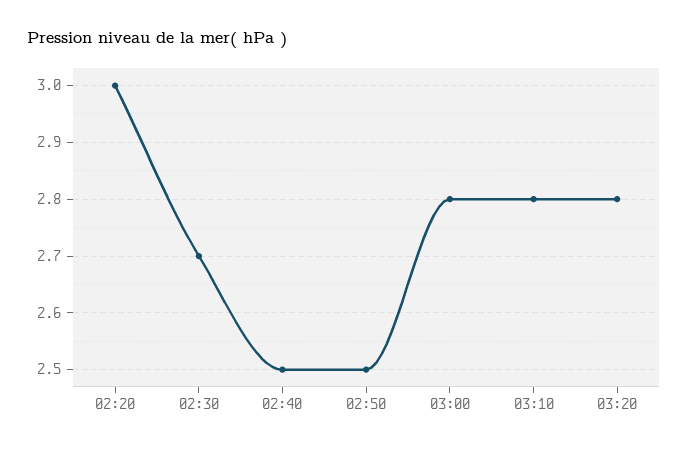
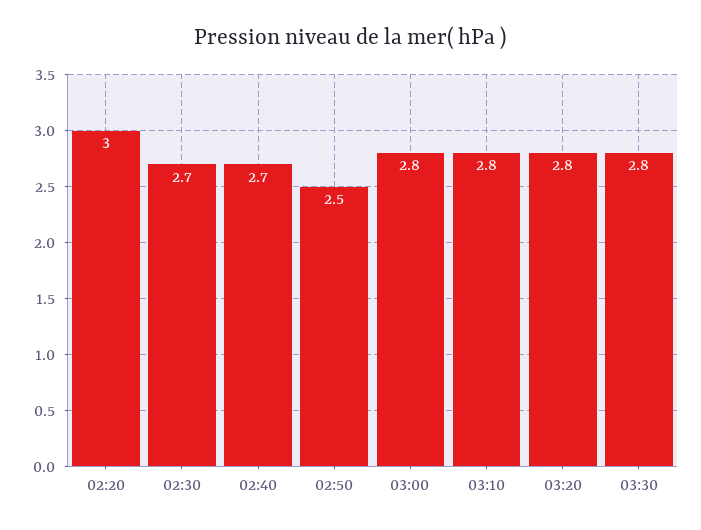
02:40: 2.5 -> 2.7
03:30: none -> 2.8

